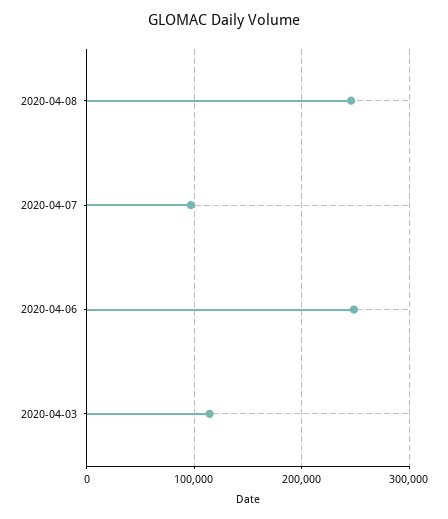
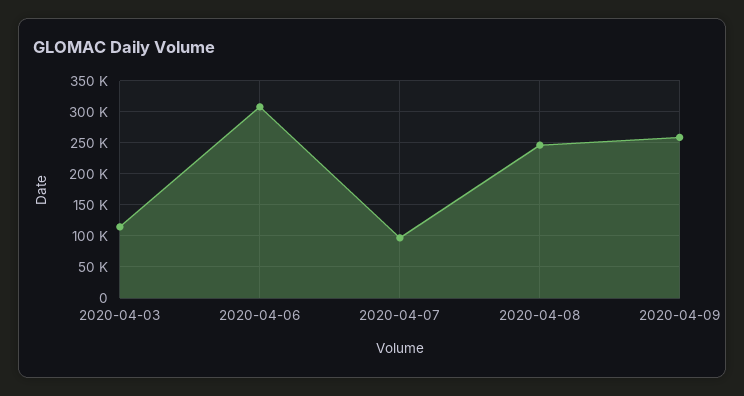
2020-04-06: 250000 -> 310000
2020-04-09: none -> 260000

